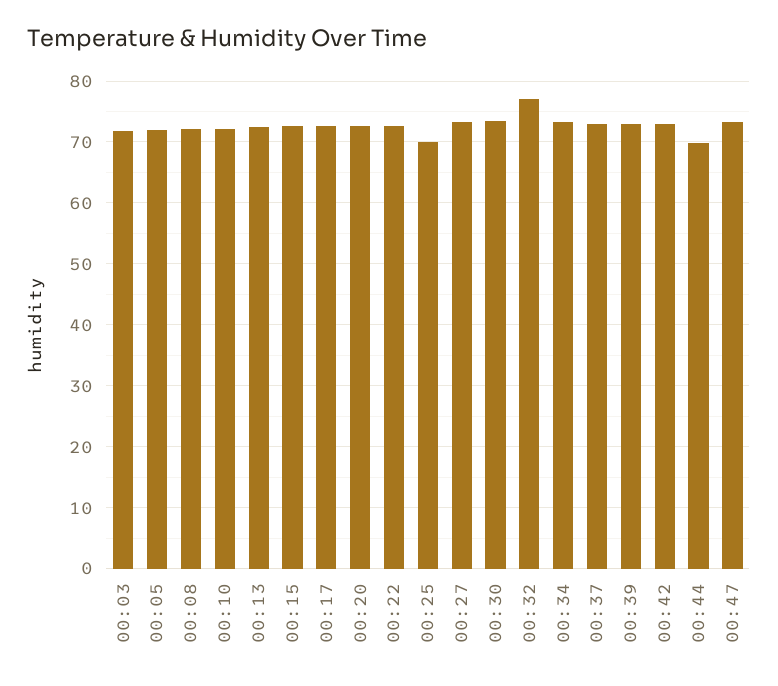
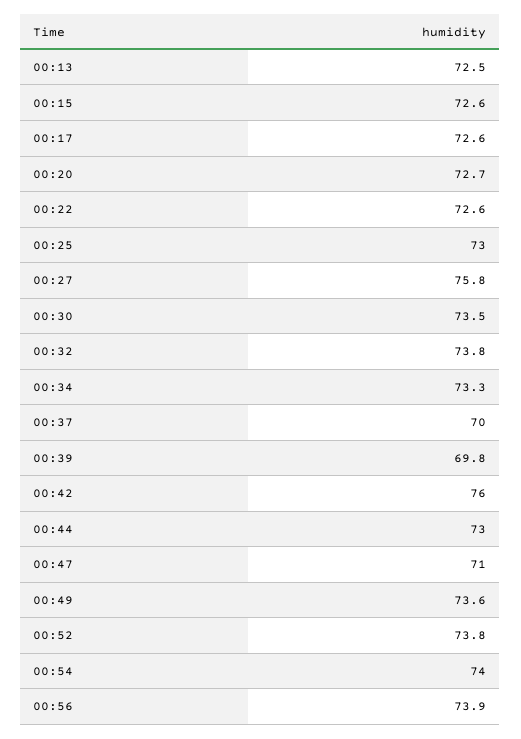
00:03: 72 -> none
00:05: 72 -> none
00:08: 72 -> none
00:10: 72 -> none
00:25: 70 -> 73
00:27: 73 -> 75.8
00:32: 77 -> 73.8
00:37: 73 -> 70
00:39: 73 -> 69.8
00:42: 73 -> 76
00:44: 70 -> 73
00:47: 73 -> 71
00:49: none -> 73.6
00:52: none -> 73.8
00:54: none -> 74
00:56: none -> 73.9

